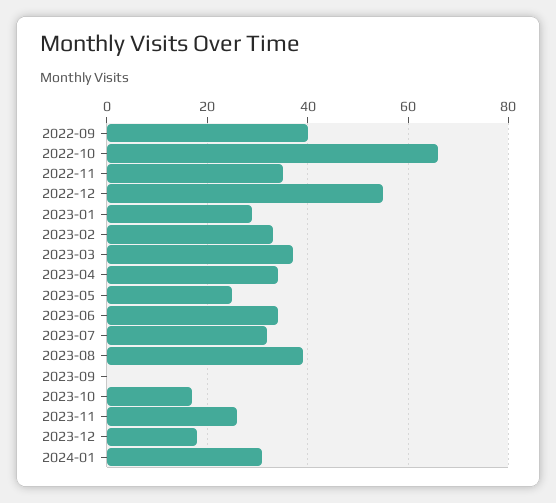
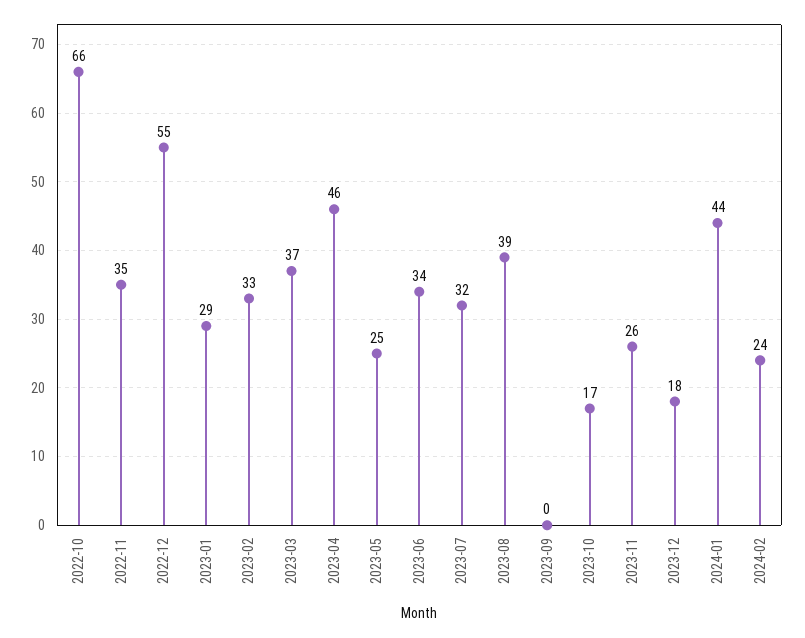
2022-09: 40 -> none
2023-04: 35 -> 46
2024-01: 30 -> 44
2024-02: none -> 24

